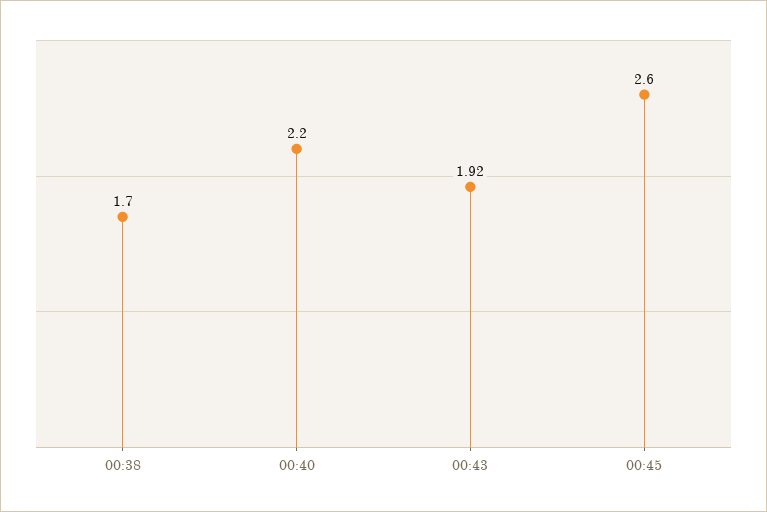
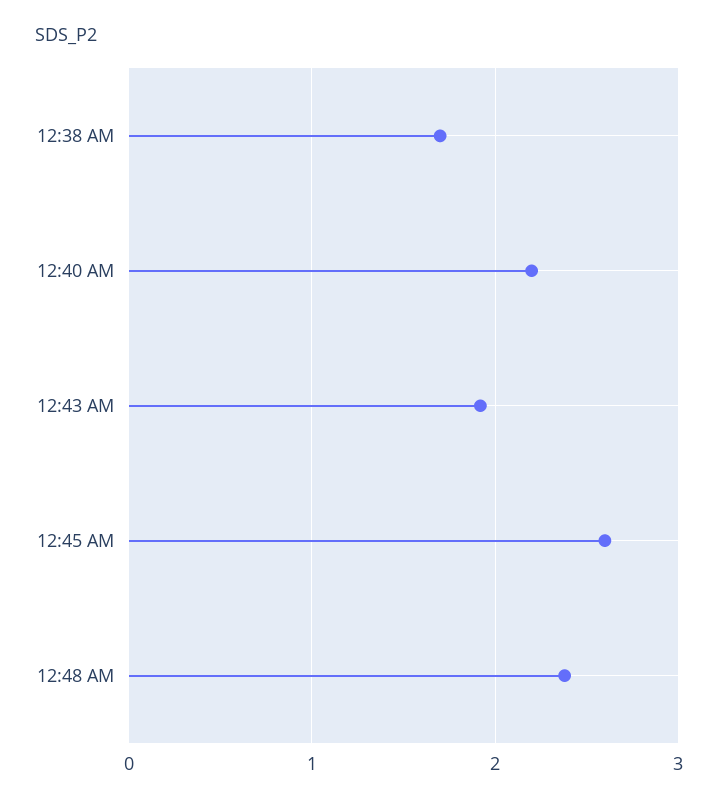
12:48 AM: none -> 2.4

